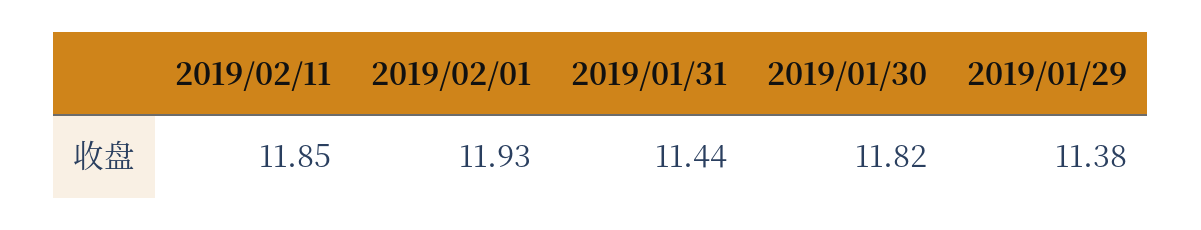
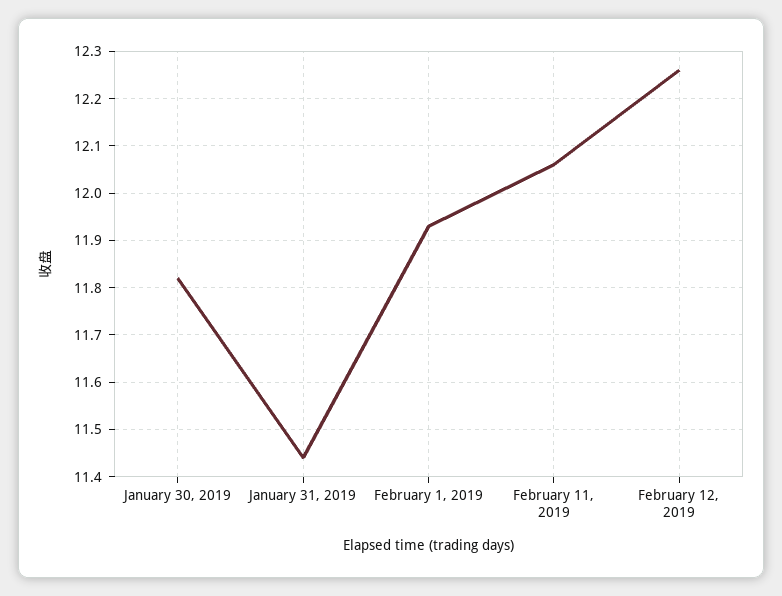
2019/02/11: 11.85 -> 12.05
2019/01/29: 11.38 -> none
February 12, 2019: none -> 12.25

